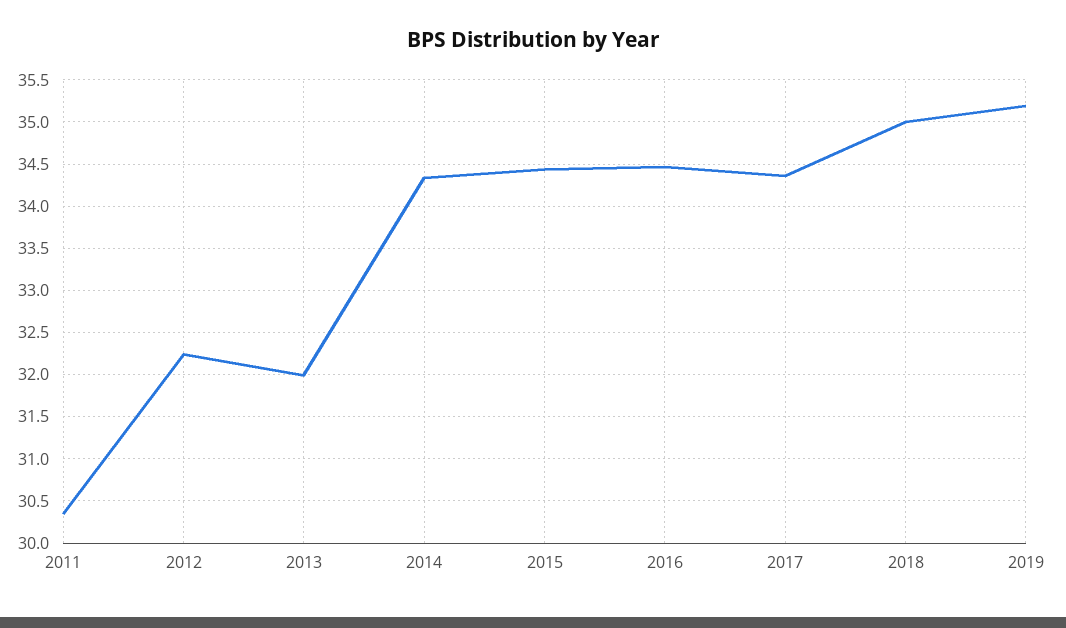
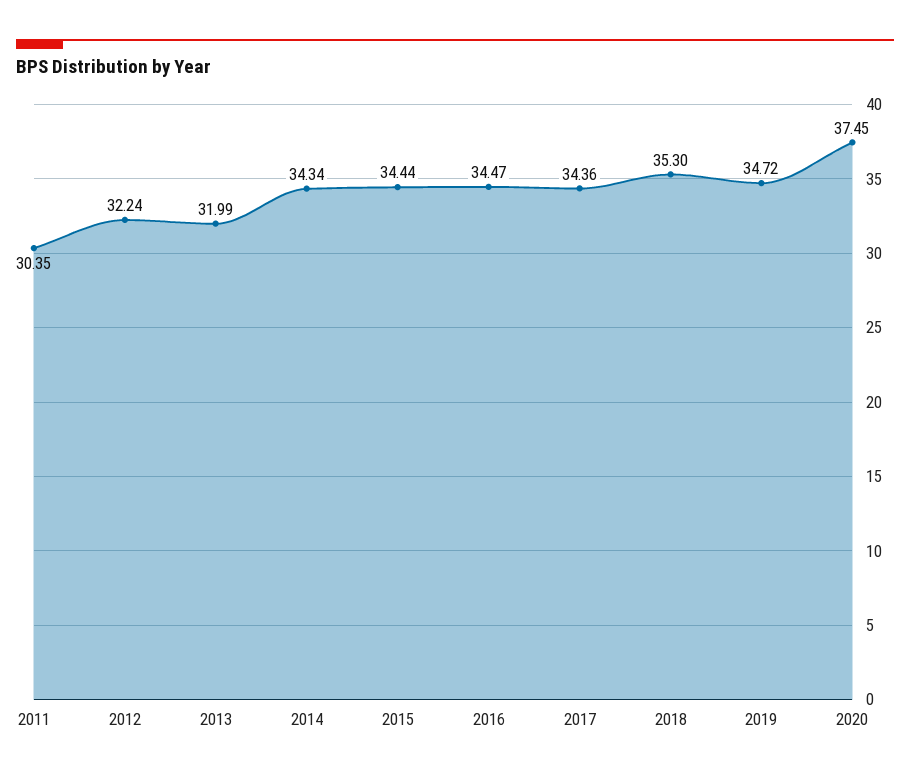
2018: 35 -> 35.3
2019: 35.2 -> 34.72
2020: none -> 37.45

